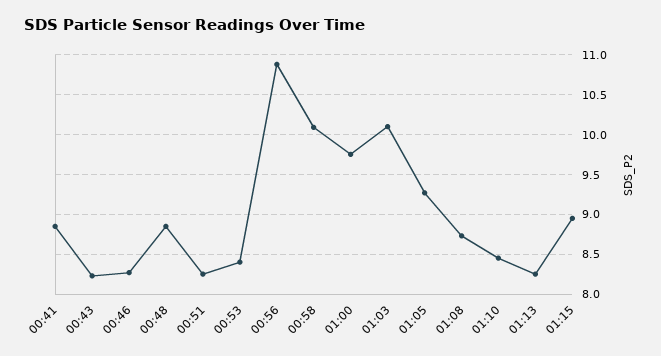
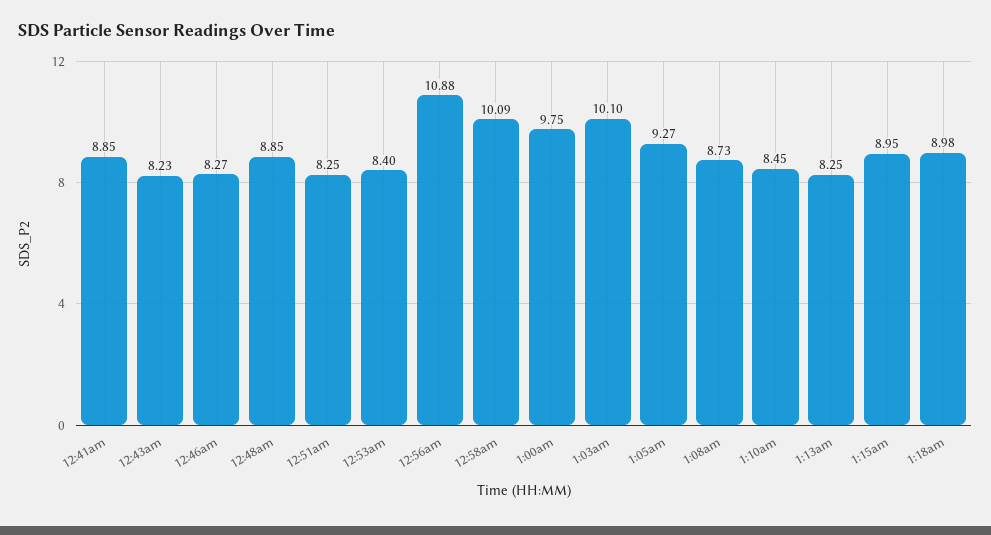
1:18am: none -> 8.98

